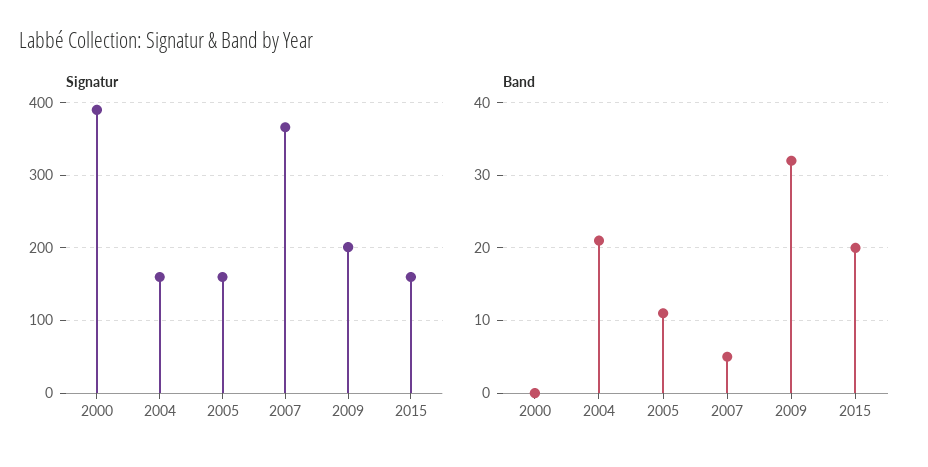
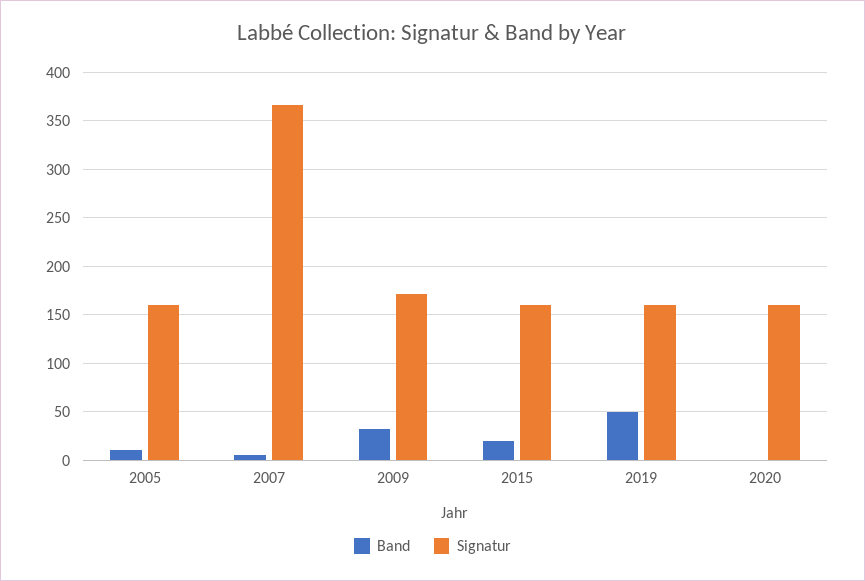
Signatur, 2000: 390 -> none
Signatur, 2004: 160 -> none
Signatur, 2009: 200 -> 170
Band, 2000: 0 -> none
Band, 2004: 21 -> none
Band, 2019: none -> 50
Signatur, 2019: none -> 160
Band, 2020: none -> 0
Signatur, 2020: none -> 160

